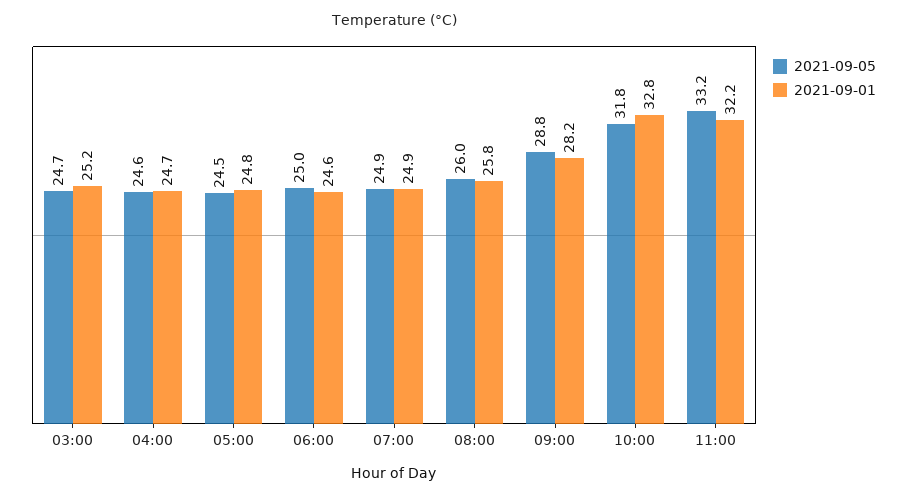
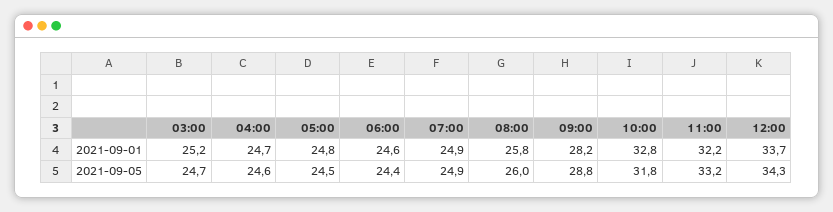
2021-09-05, 06:00: 25 -> 24.4
2021-09-01, 12:00: none -> 33.7
2021-09-05, 12:00: none -> 34.3

